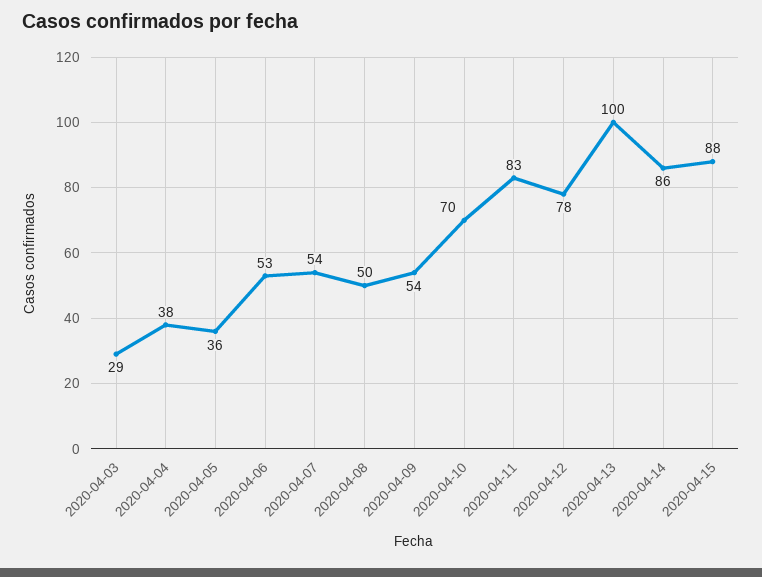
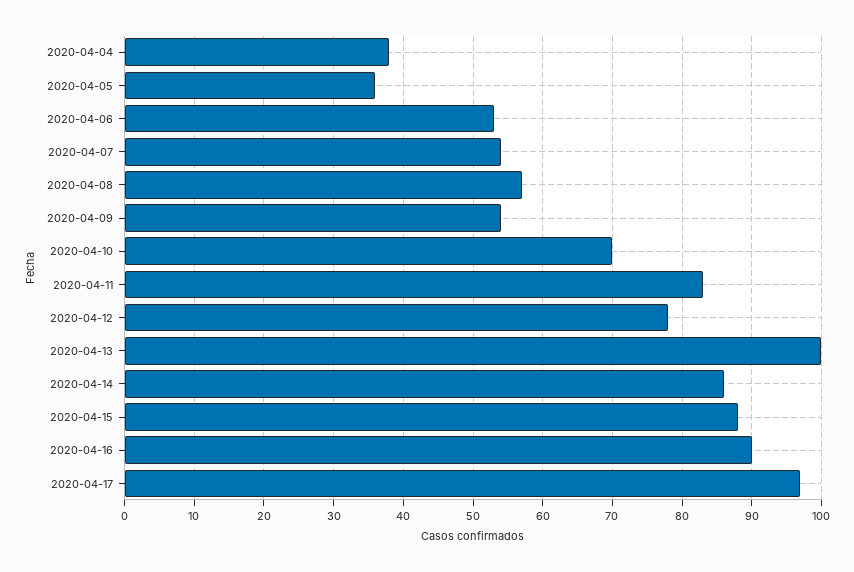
2020-04-03: 29 -> none
2020-04-08: 50 -> 57
2020-04-16: none -> 90
2020-04-17: none -> 97

